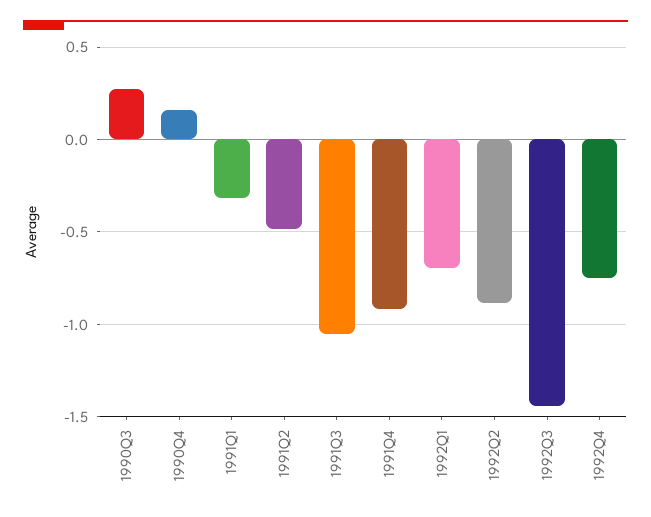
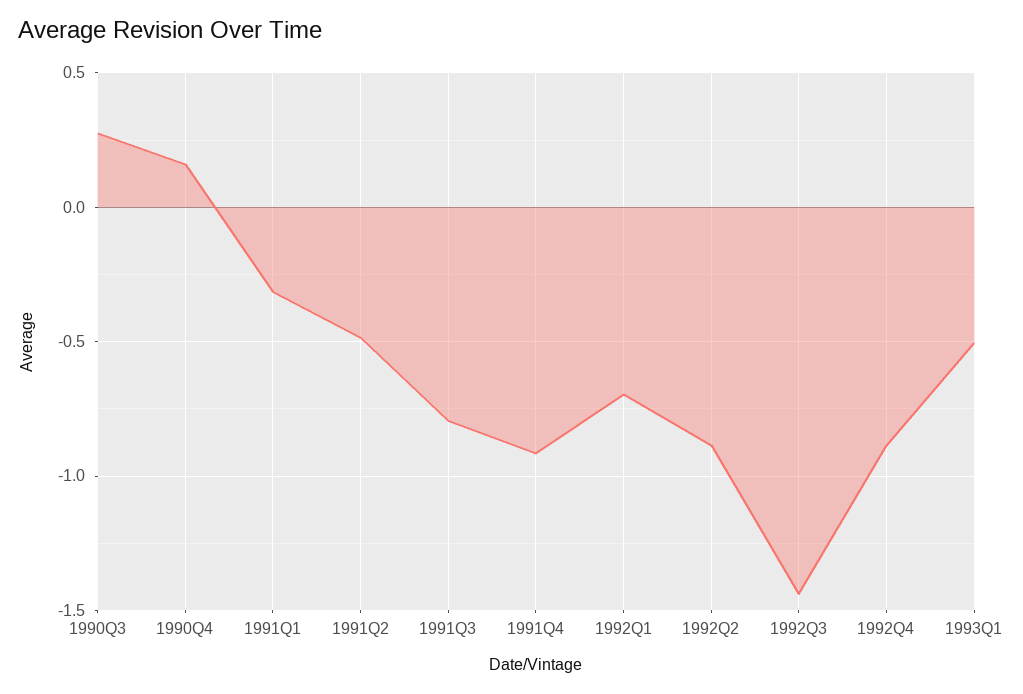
1991Q3: -1.05 -> -0.8
1992Q4: -0.75 -> -0.9
1993Q1: none -> -0.5

